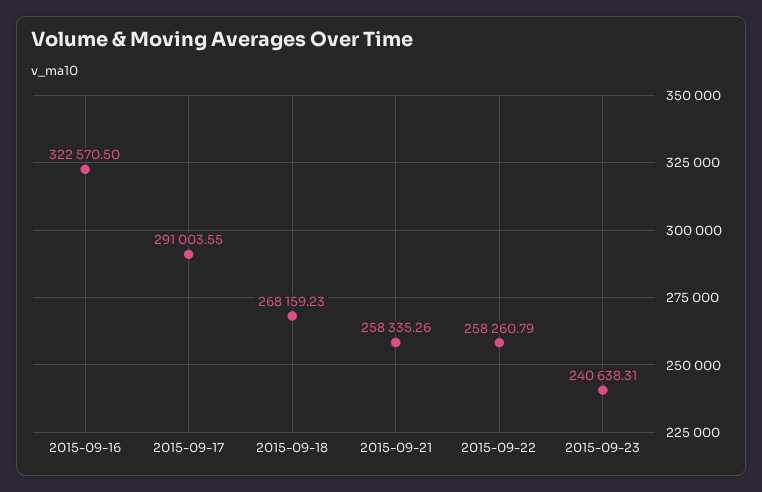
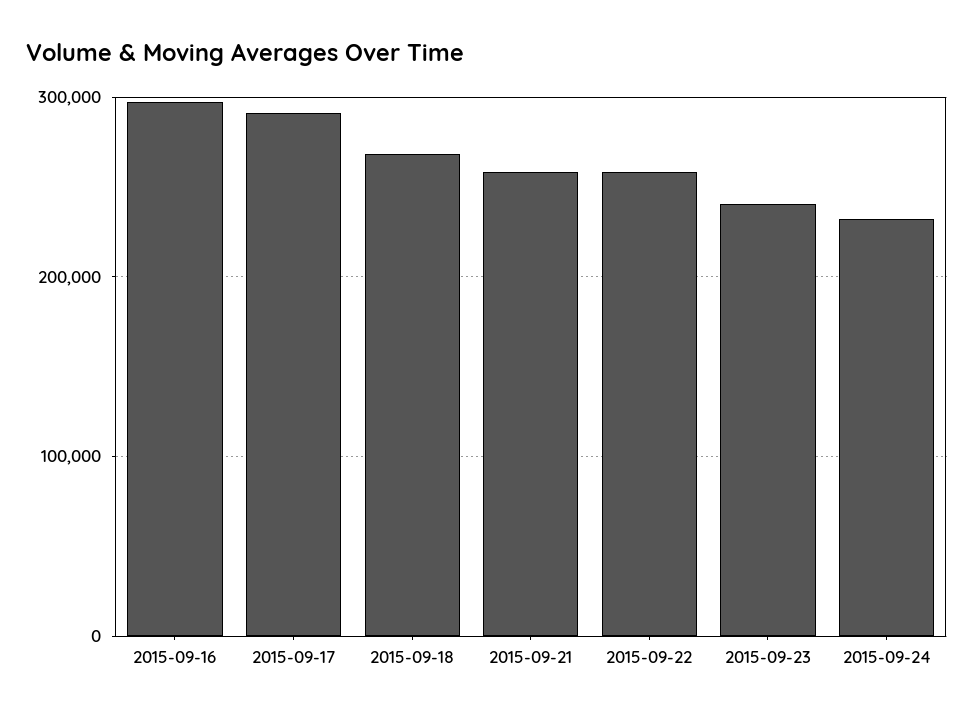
2015-09-16: 322570.5 -> 300000
2015-09-24: none -> 230000

